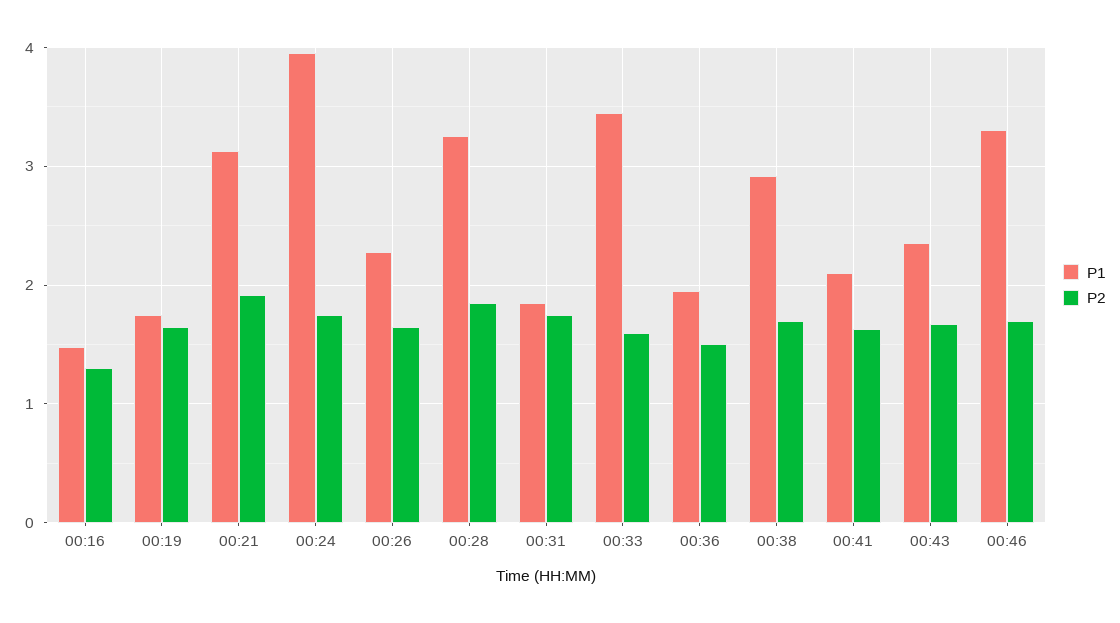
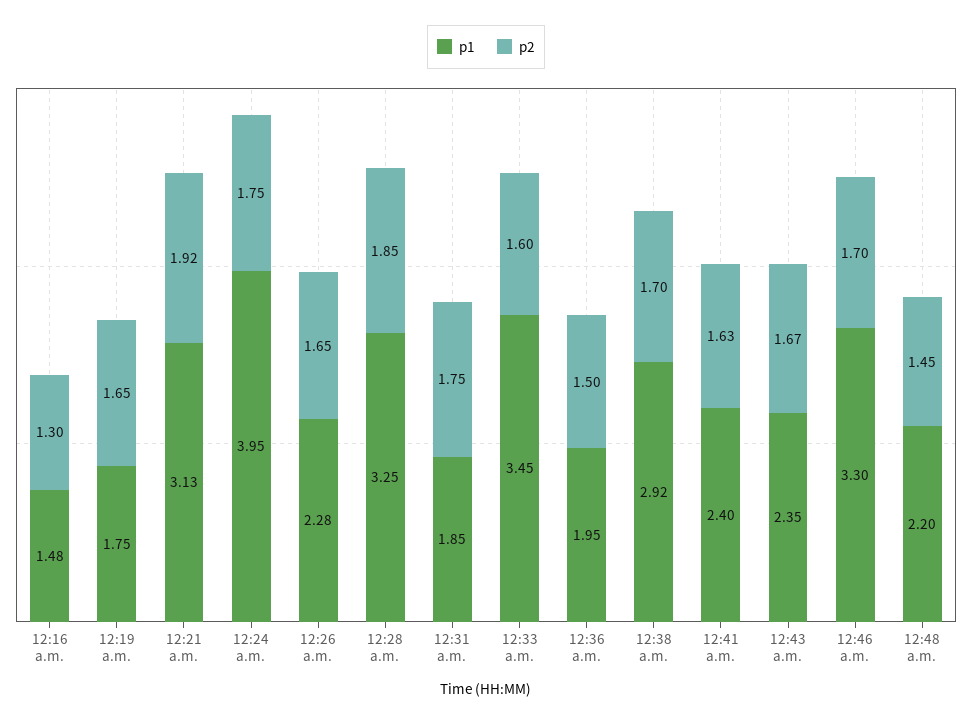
P1, 00:41: 2.1 -> 2.4
P1, 12:48 a.m.: none -> 2.2
P2, 12:48 a.m.: none -> 1.45

